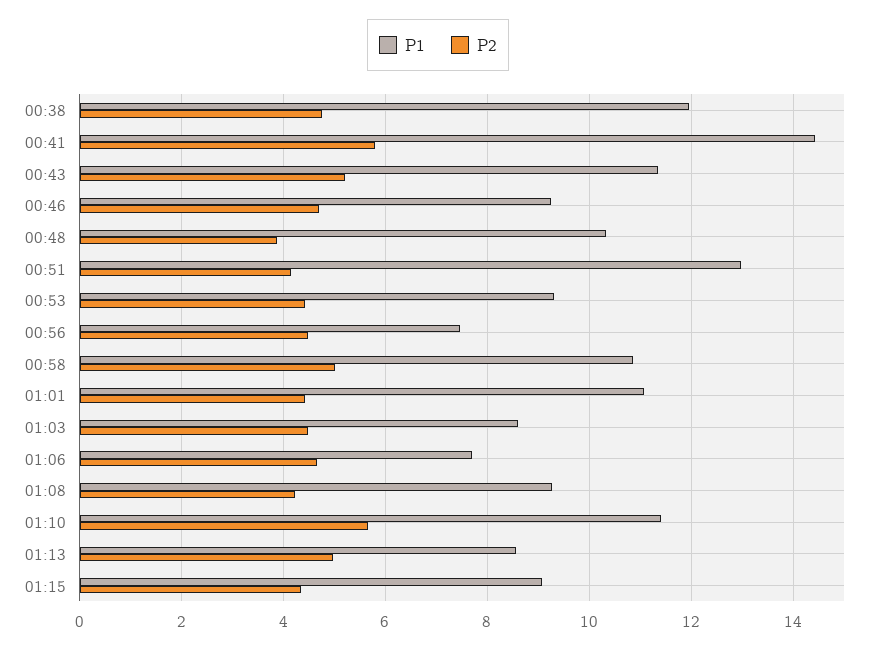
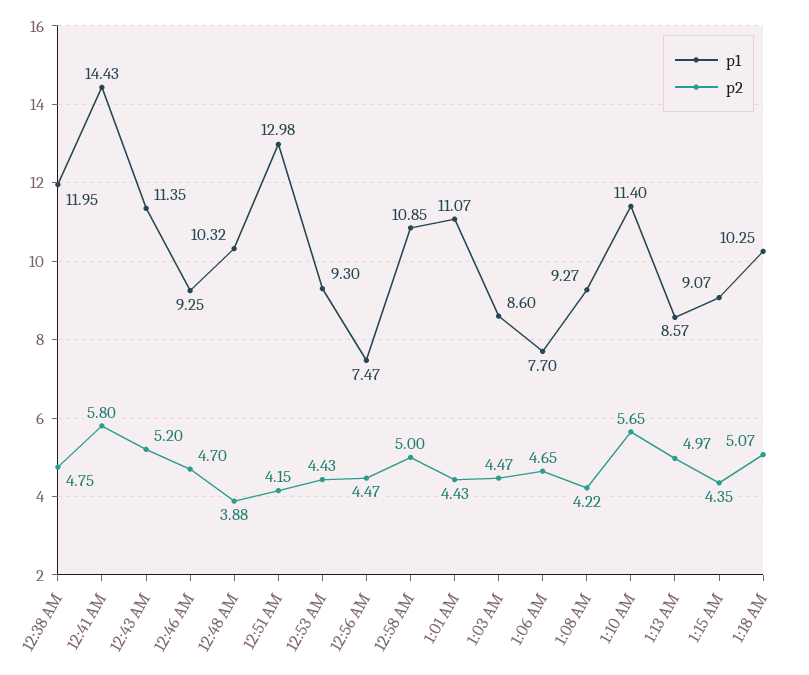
P1, 1:18 AM: none -> 10.25
P2, 1:18 AM: none -> 5.07

